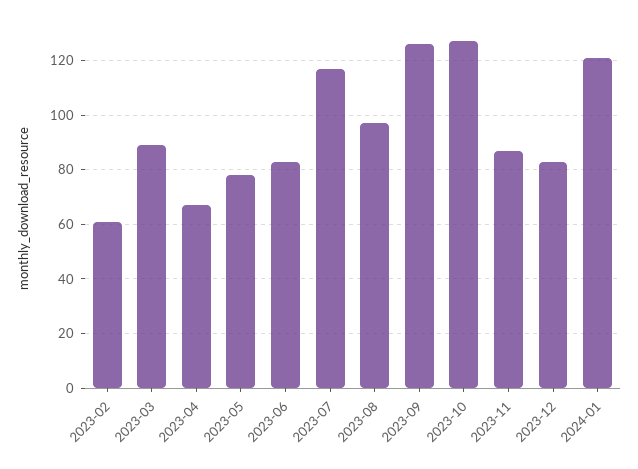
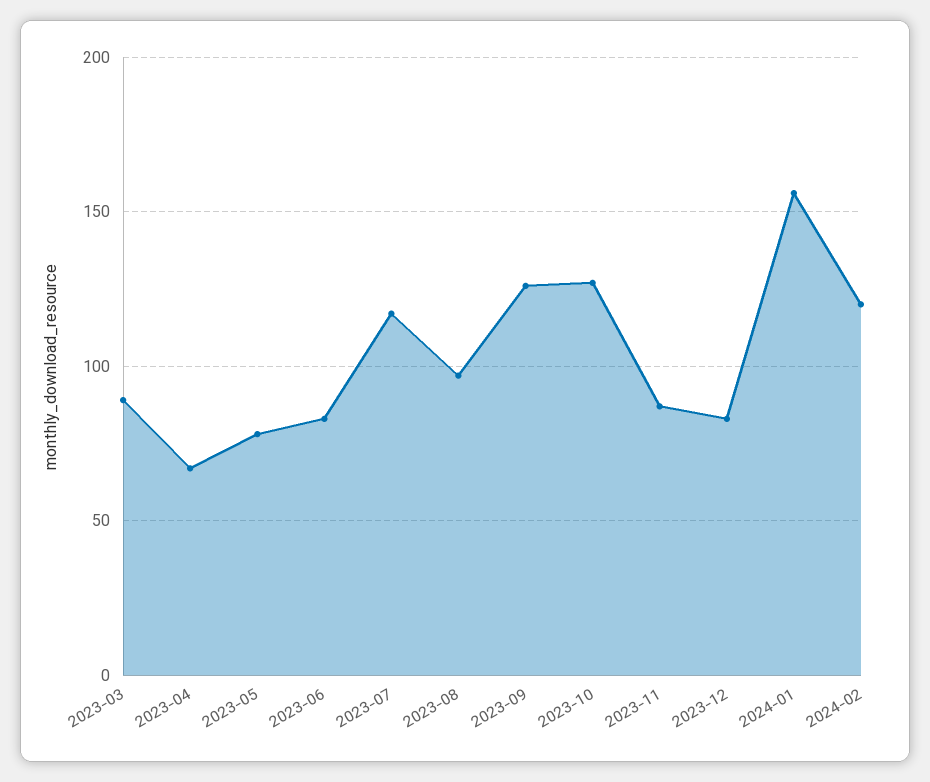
2023-02: 60 -> none
2024-01: 120 -> 155
2024-02: none -> 120

